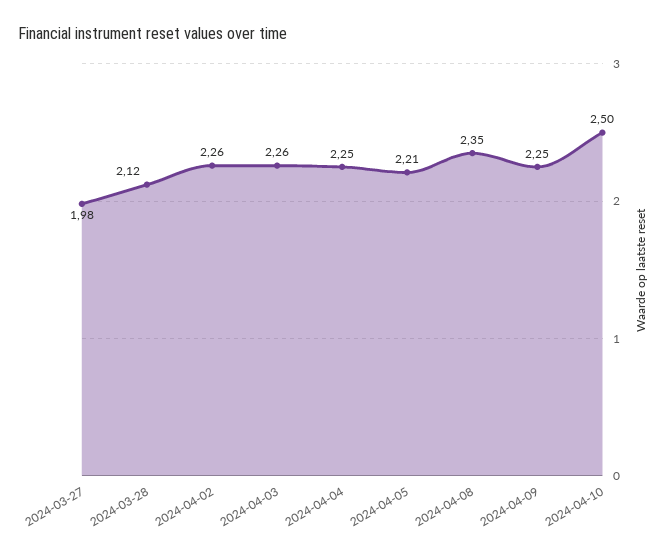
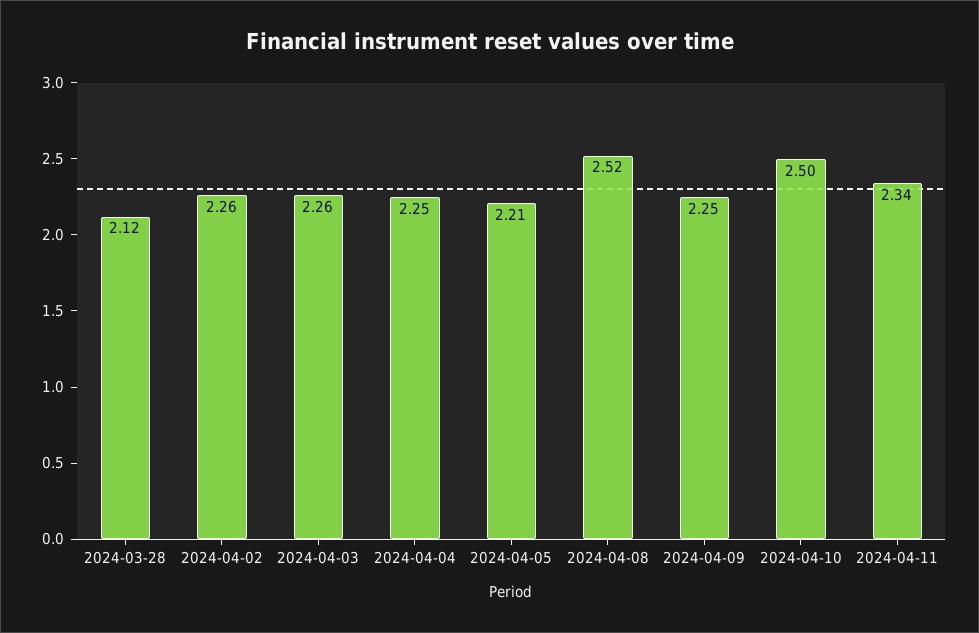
2024-03-27: 1.98 -> none
2024-04-08: 2.35 -> 2.52
2024-04-11: none -> 2.34

